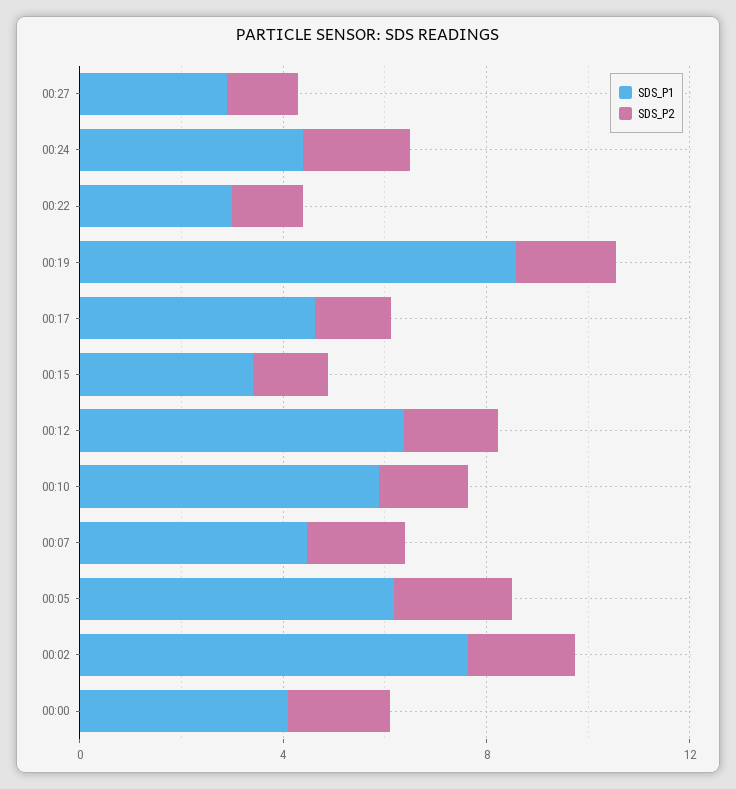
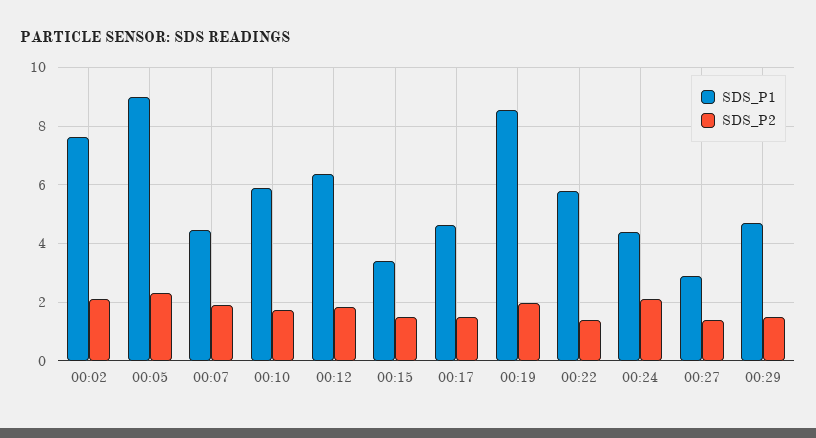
SDS_P1, 00:22: 3 -> 5.75
SDS_P1, 00:05: 6 -> 9
SDS_P1, 00:00: 4 -> none
SDS_P2, 00:00: 2 -> none
SDS_P1, 00:29: none -> 4.75
SDS_P2, 00:29: none -> 1.5

